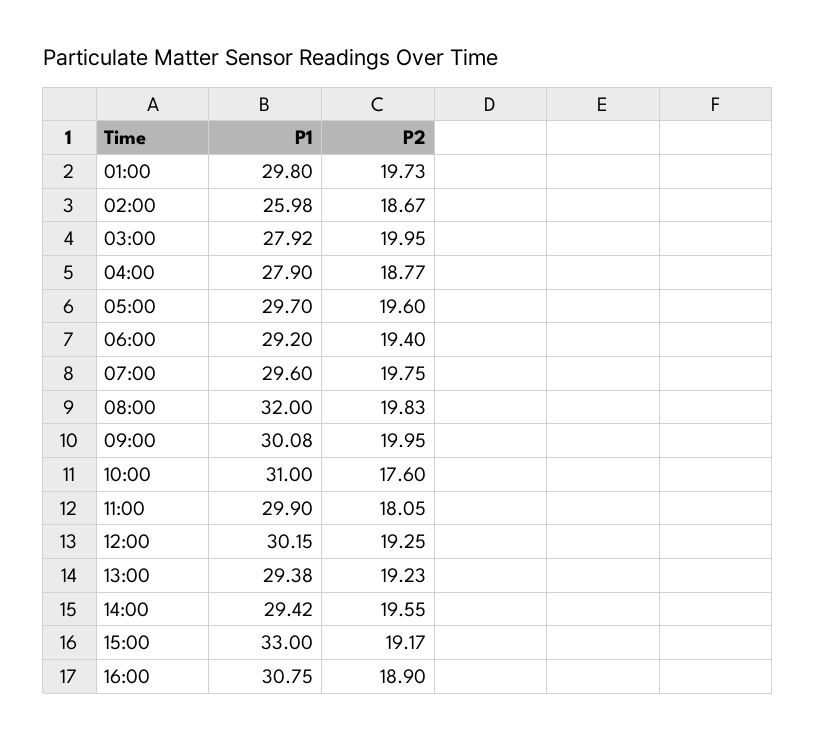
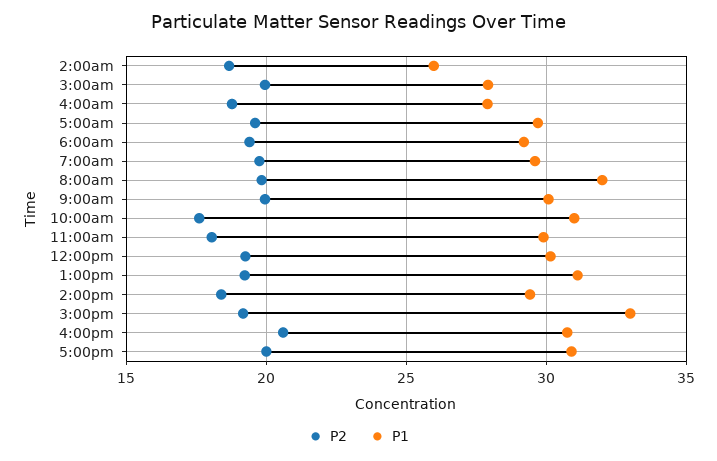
P1, 01:00: 29.8 -> none
P2, 01:00: 19.73 -> none
P1, 13:00: 29.38 -> 31
P2, 14:00: 19.55 -> 18.5
P2, 16:00: 18.9 -> 20.5
P2, 5:00pm: none -> 20
P1, 5:00pm: none -> 31

